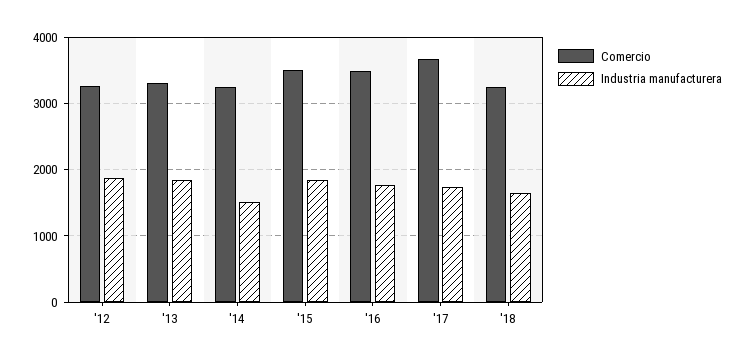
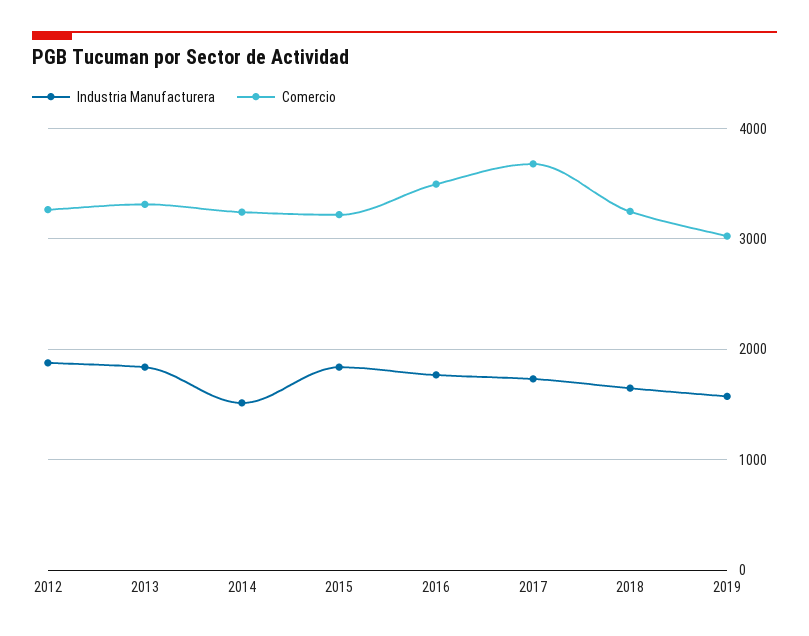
Comercio, '15: 3500 -> 3200
Industria manufacturera, 2019: none -> 1600
Comercio, 2019: none -> 3000

